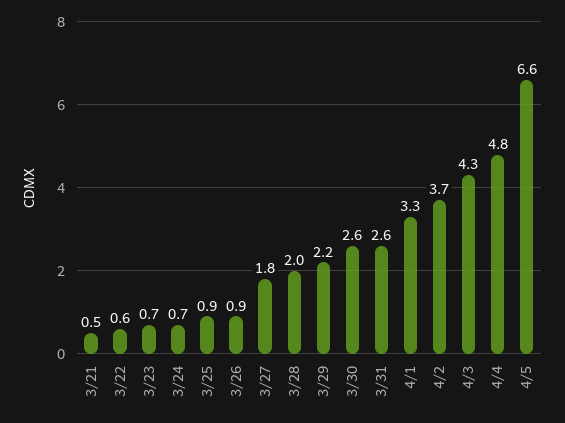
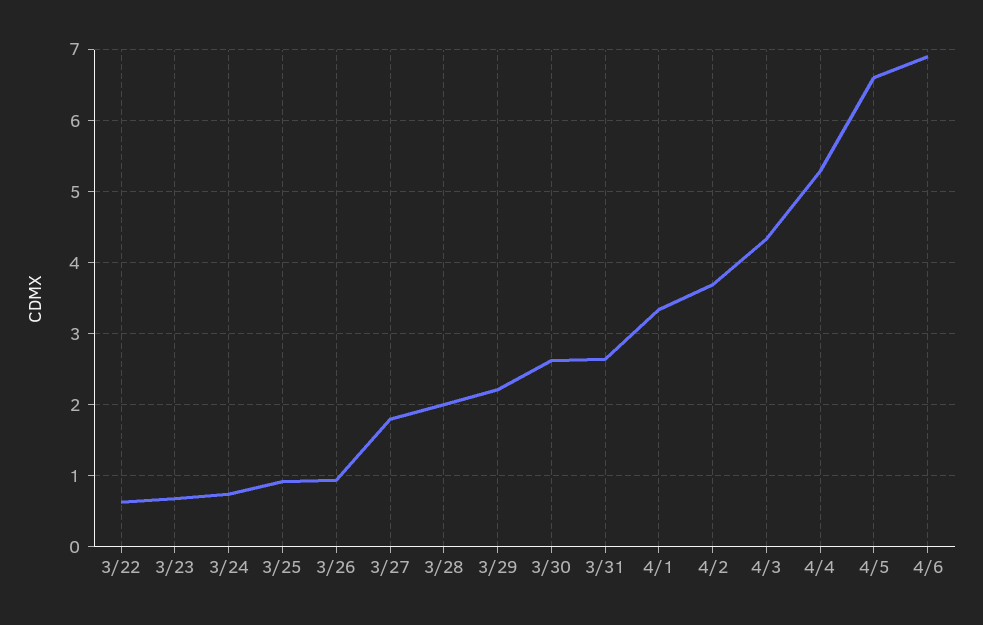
3/21: 0.5 -> none
4/4: 4.8 -> 5.3
4/6: none -> 6.9

